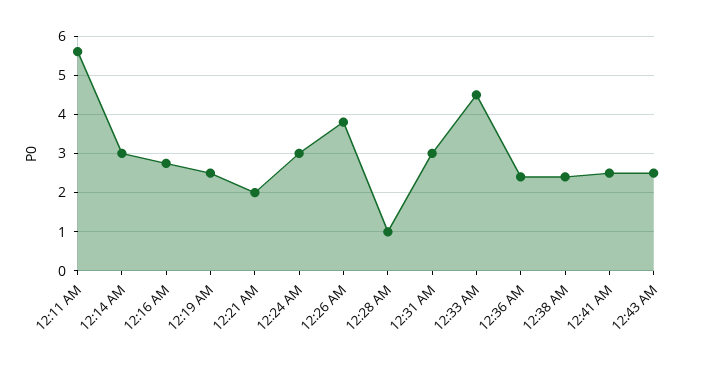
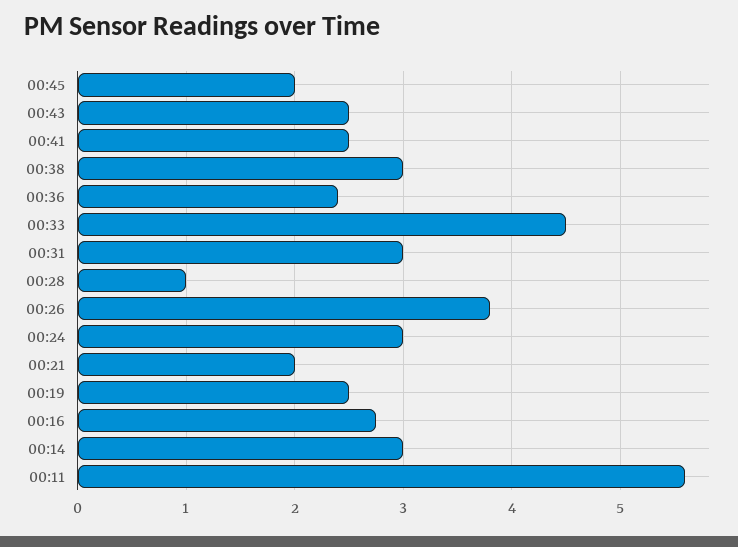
12:38 AM: 2.4 -> 3
00:45: none -> 2

